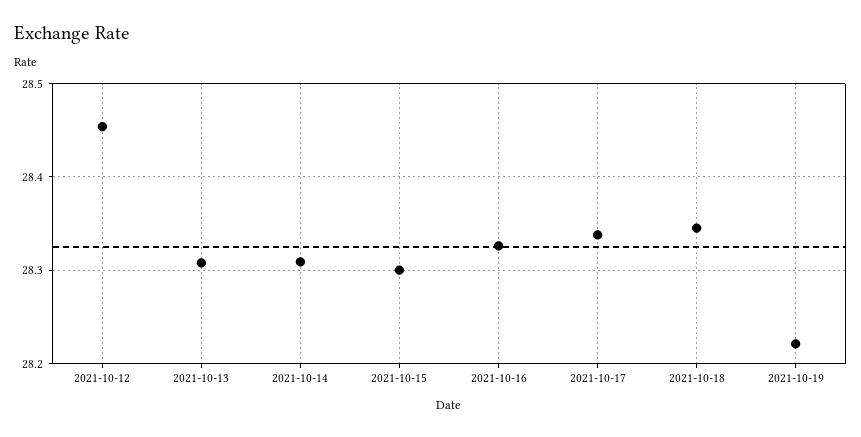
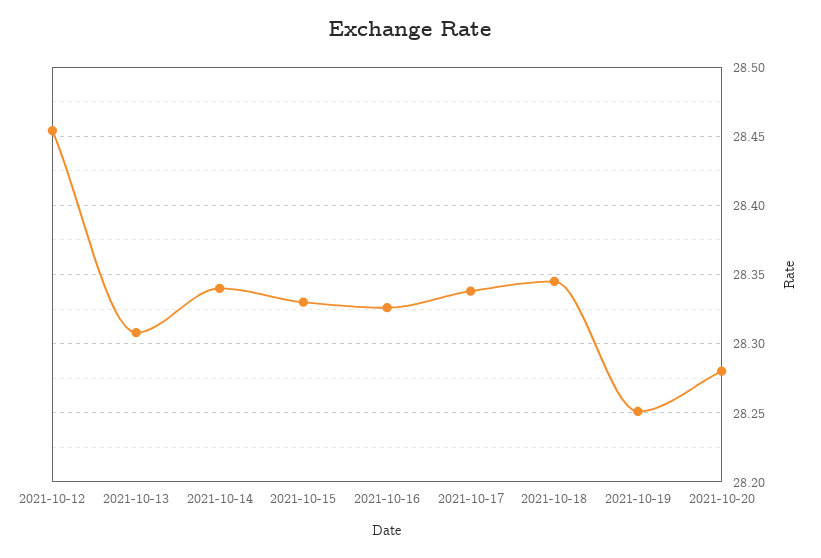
2021-10-14: 28.31 -> 28.34
2021-10-15: 28.3 -> 28.33
2021-10-19: 28.22 -> 28.25
2021-10-20: none -> 28.28

